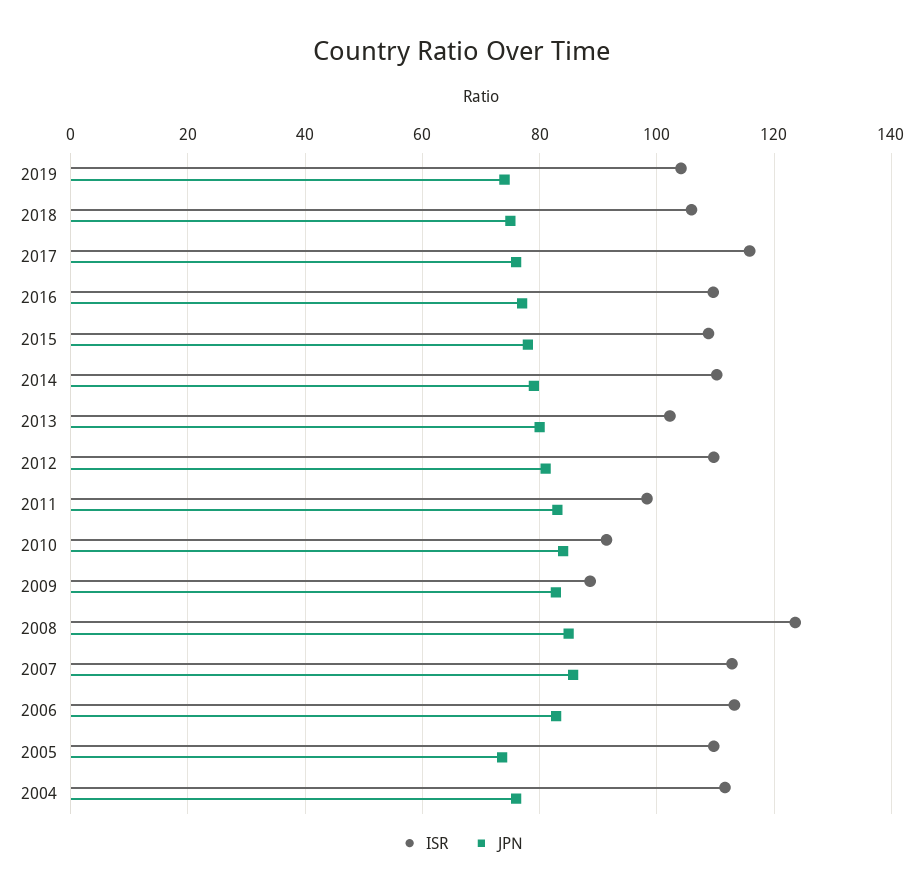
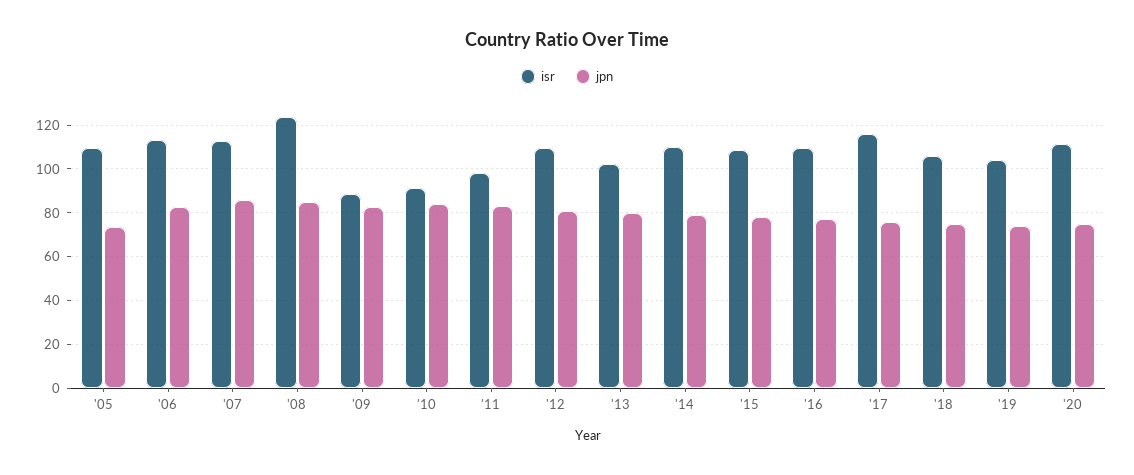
ISR, 2004: 112 -> none
JPN, 2004: 76 -> none
ISR, '20: none -> 110
JPN, '20: none -> 75

